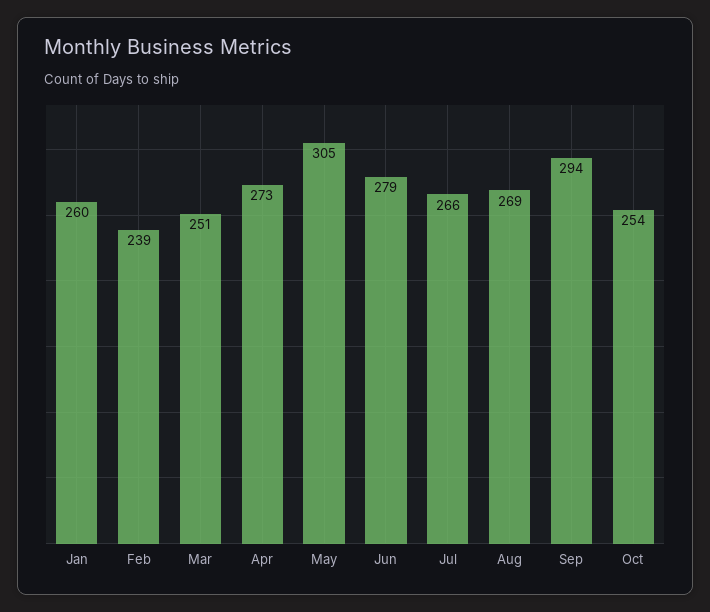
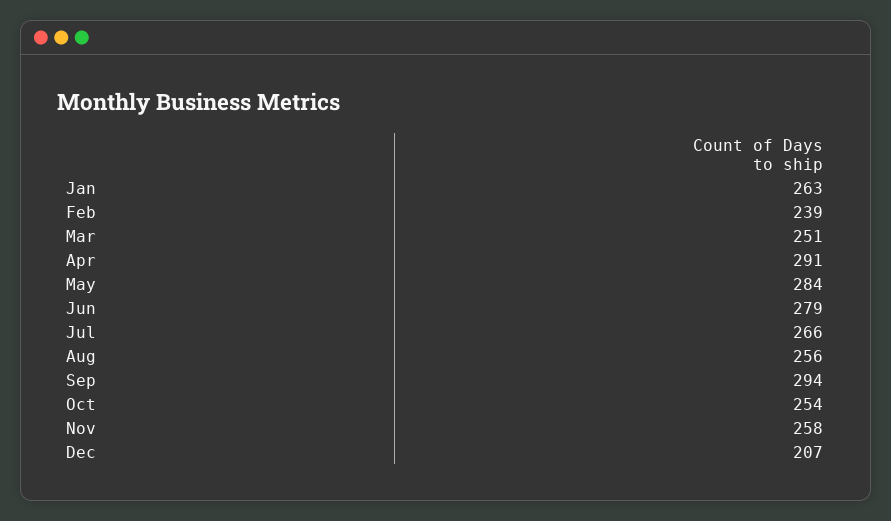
Jan: 260 -> 263
Apr: 273 -> 291
May: 305 -> 284
Aug: 269 -> 256
Nov: none -> 258
Dec: none -> 207

